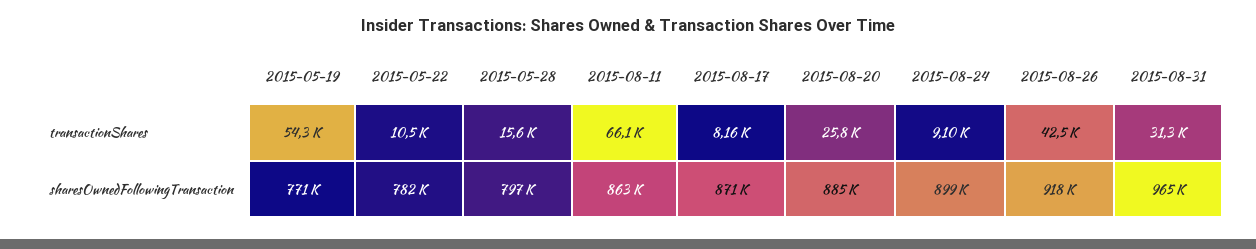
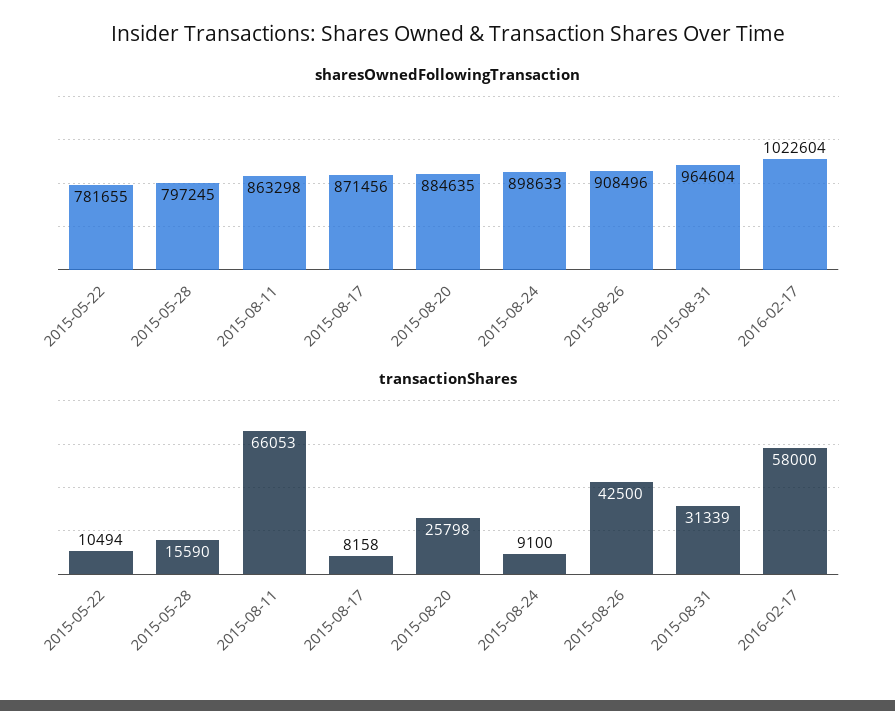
transactionShares, 2015-05-19: 54300 -> none
sharesOwnedFollowingTransaction, 2015-05-19: 771000 -> none
sharesOwnedFollowingTransaction, 2015-08-26: 918000 -> 908496
sharesOwnedFollowingTransaction, 2016-02-17: none -> 1022604
transactionShares, 2016-02-17: none -> 58000

